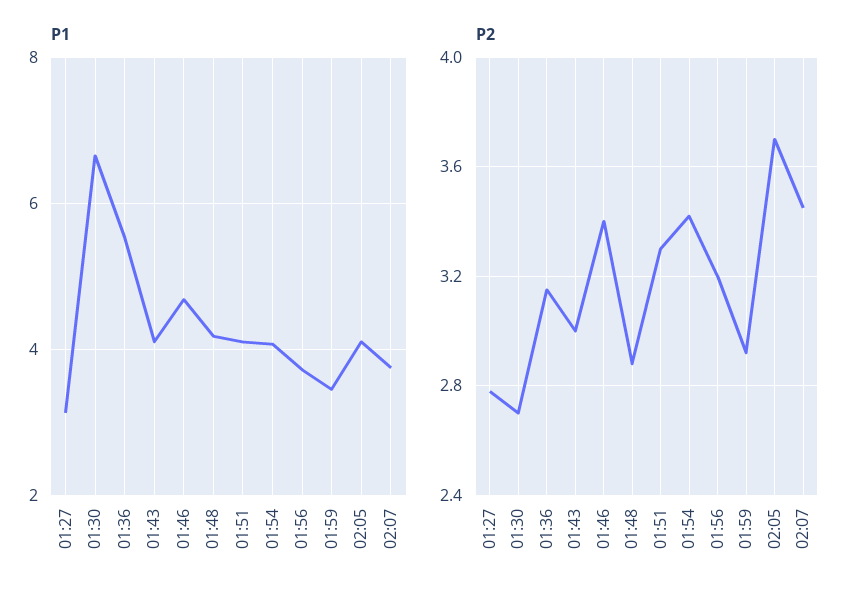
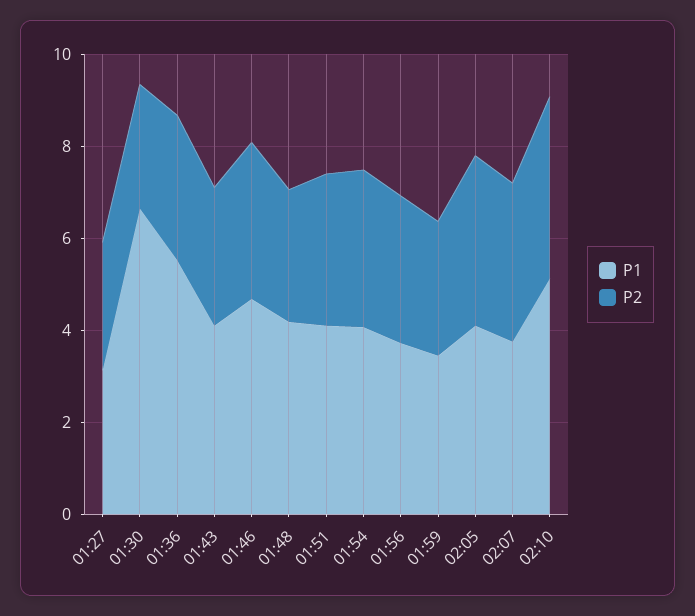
P1, 02:10: none -> 5
P2, 02:10: none -> 4

